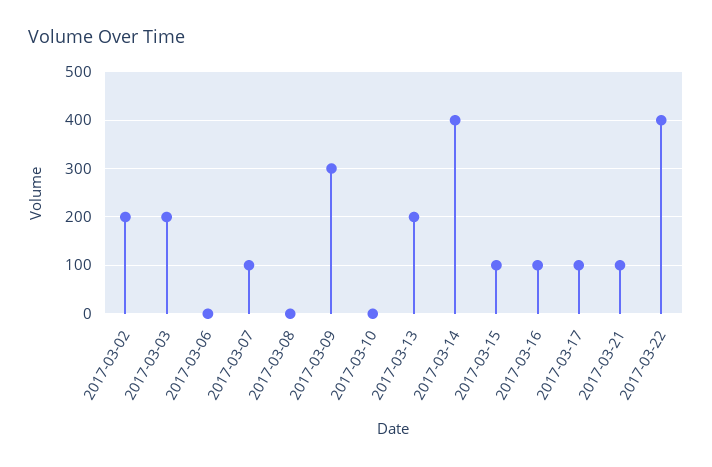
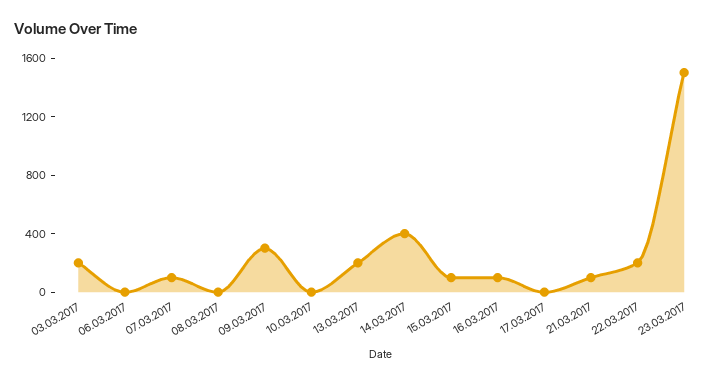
2017-03-02: 200 -> none
2017-03-17: 100 -> 0
2017-03-22: 400 -> 200
23.03.2017: none -> 1500

